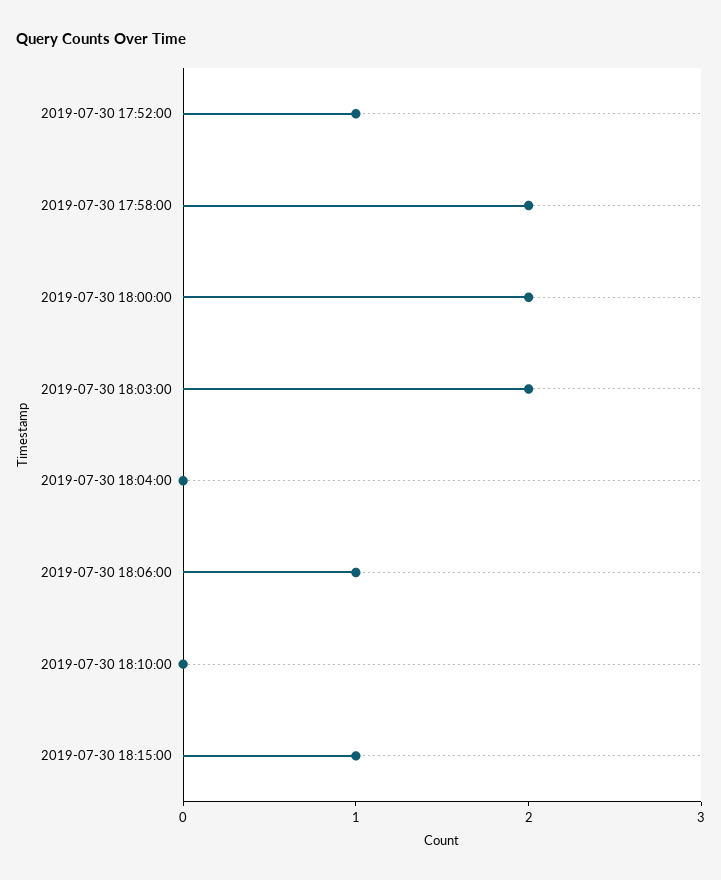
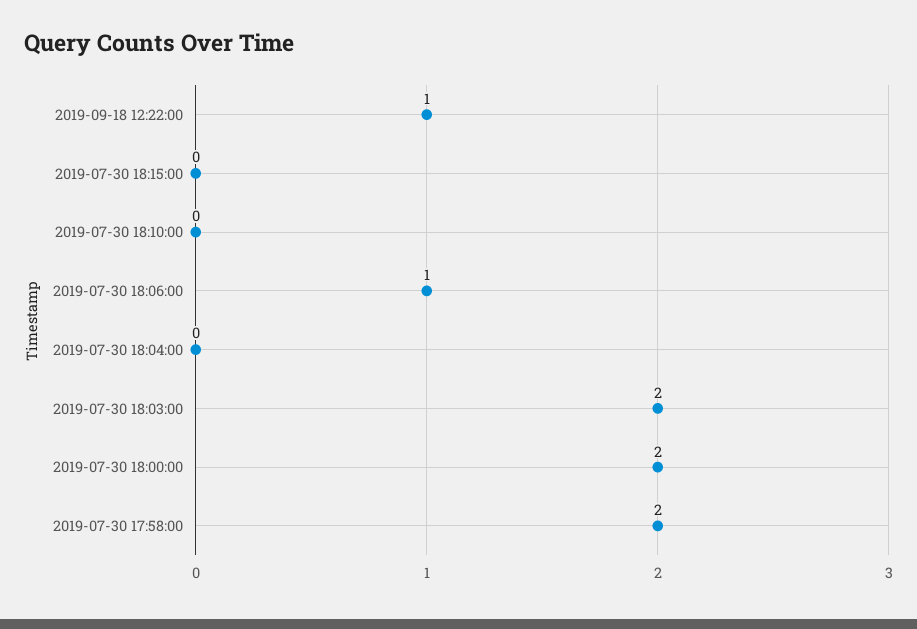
2019-07-30 17:52:00: 1 -> none
2019-07-30 18:15:00: 1 -> 0
2019-09-18 12:22:00: none -> 1

